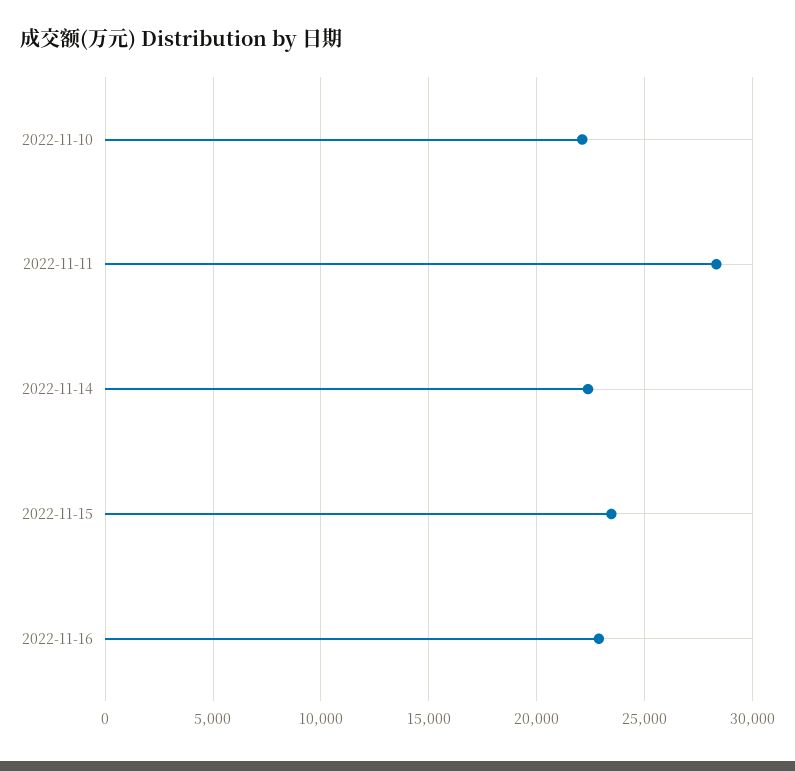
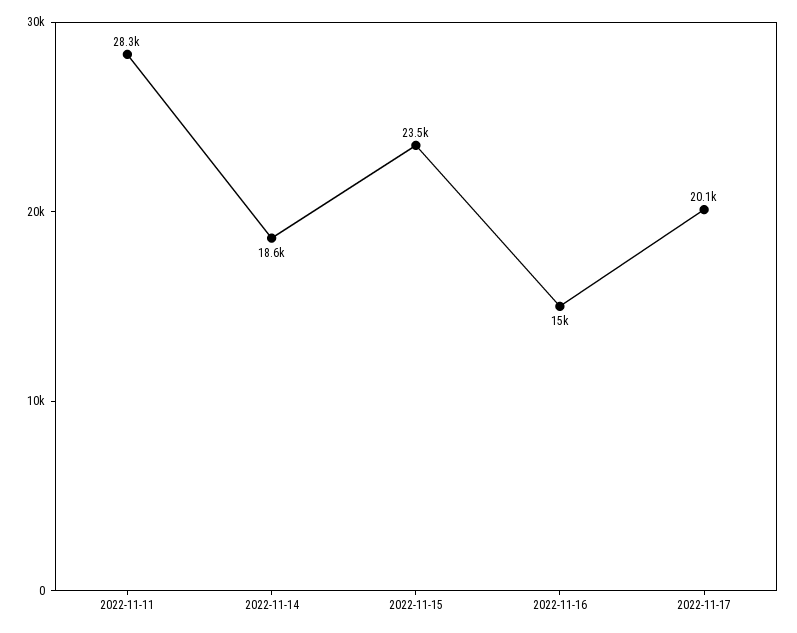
2022-11-10: 22000 -> none
2022-11-14: 22500 -> 18600
2022-11-16: 23000 -> 15000
2022-11-17: none -> 20100

